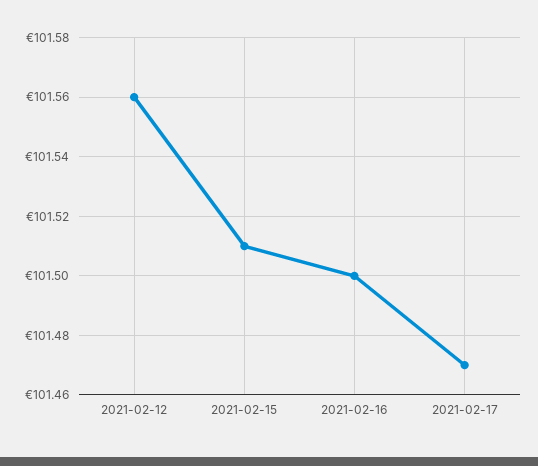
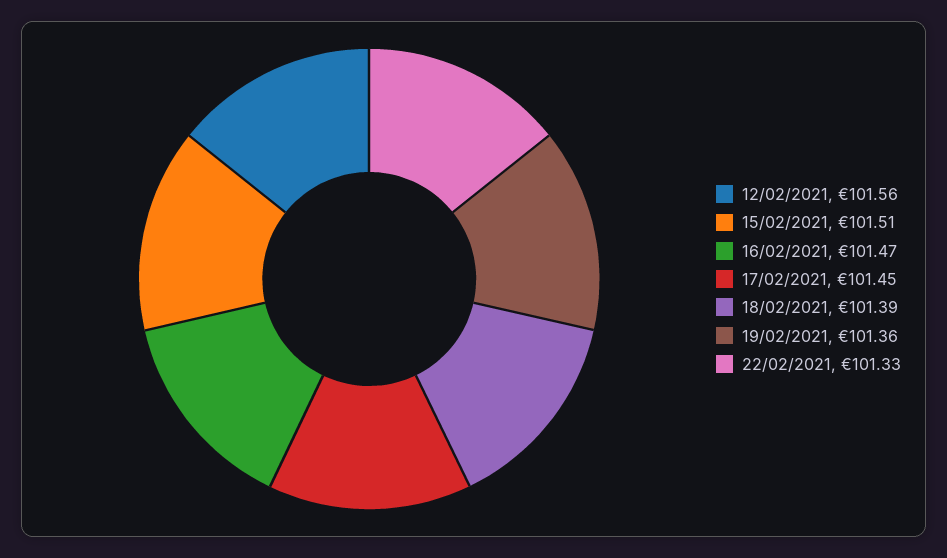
2021-02-16: 101.5 -> 101.47
2021-02-17: 101.47 -> 101.45
18/02/2021: none -> 101.39
19/02/2021: none -> 101.36
22/02/2021: none -> 101.33

